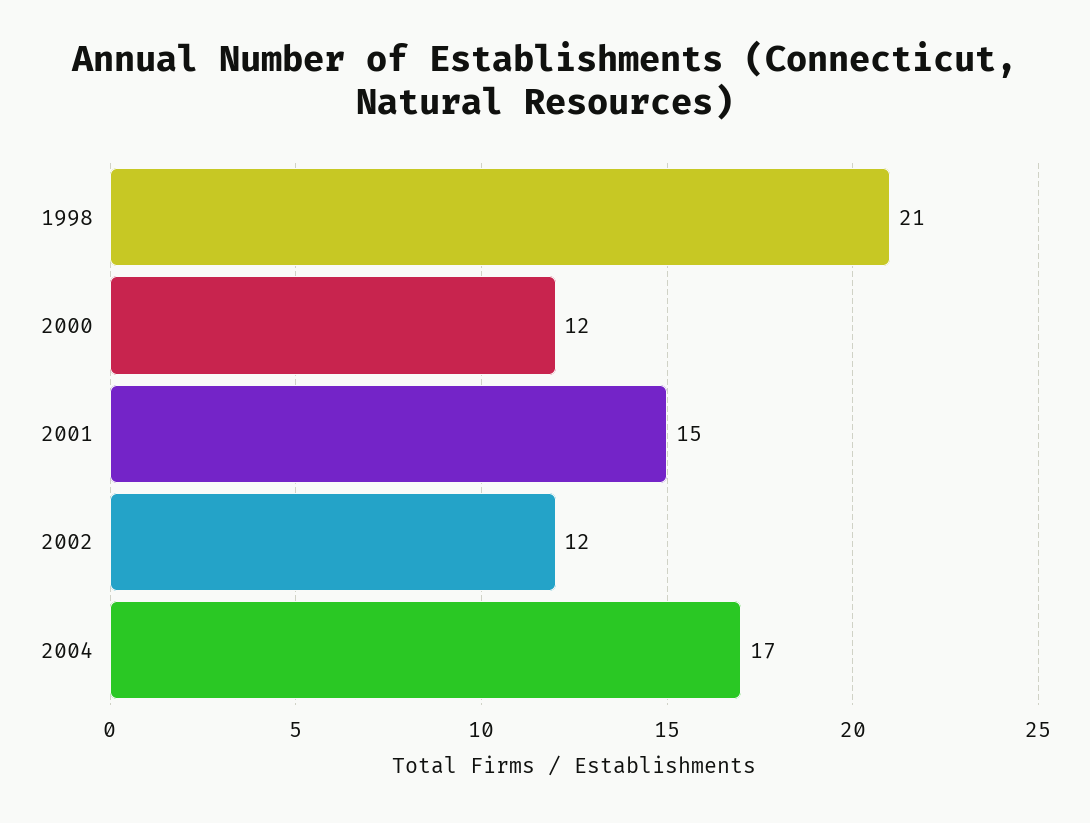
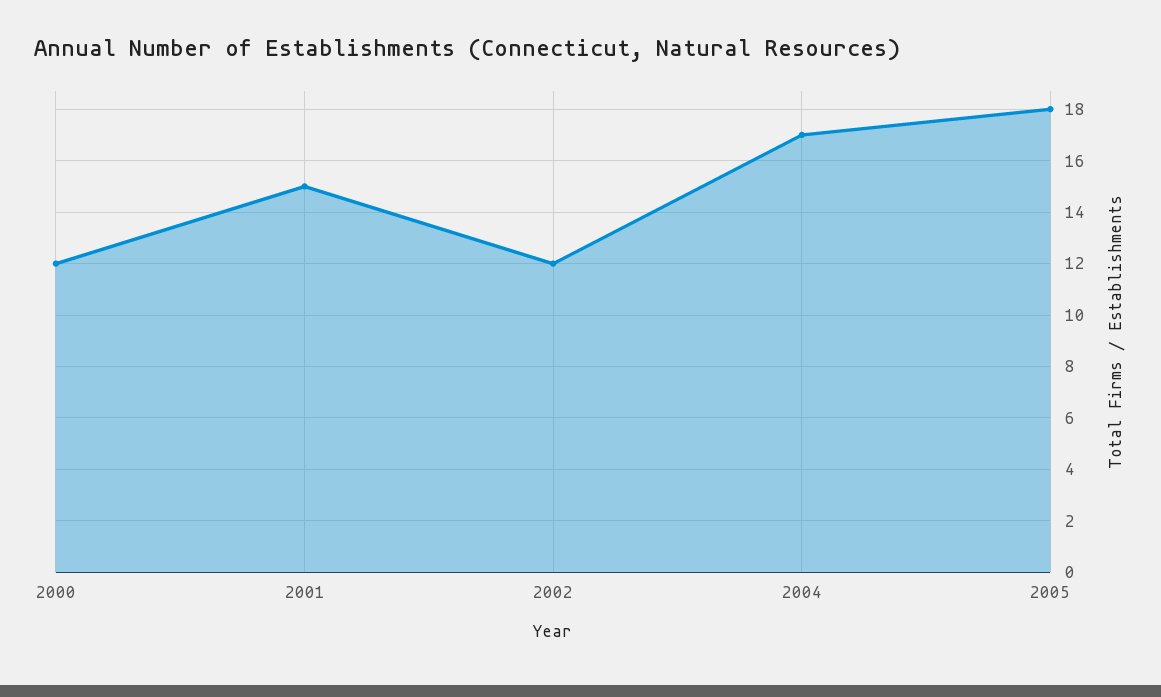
1998: 21 -> none
2005: none -> 18

